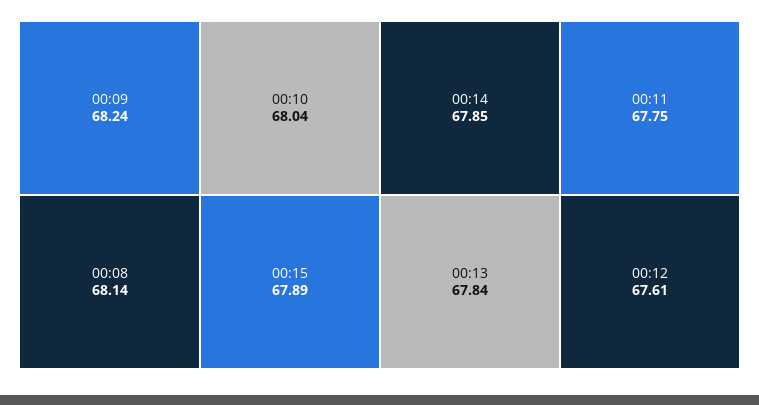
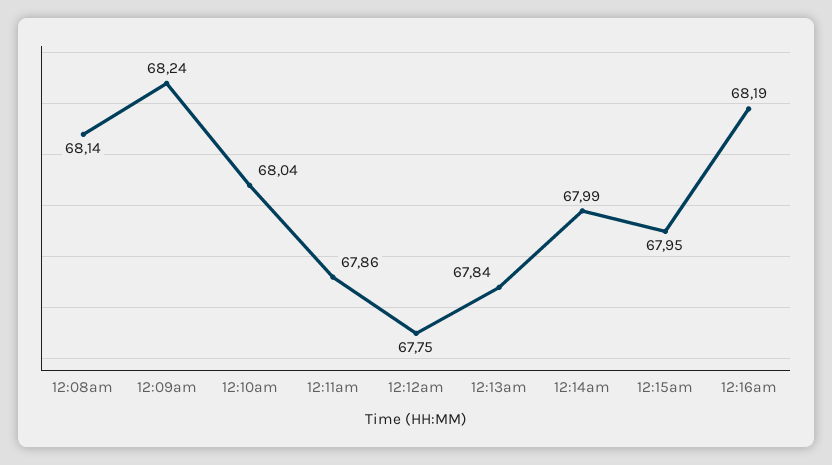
00:15: 67.89 -> 67.95
00:14: 67.85 -> 67.99
00:11: 67.75 -> 67.86
00:12: 67.61 -> 67.75
12:16am: none -> 68.19

